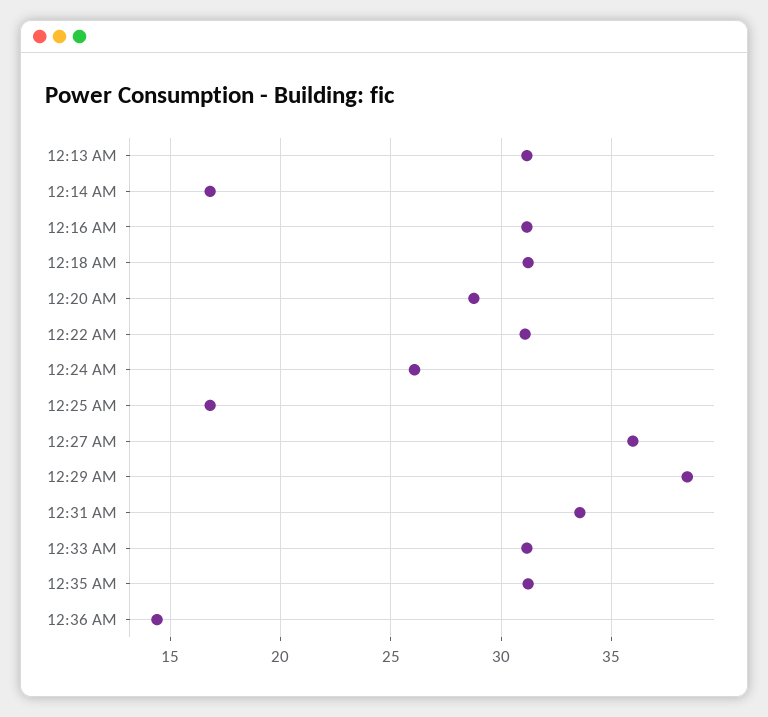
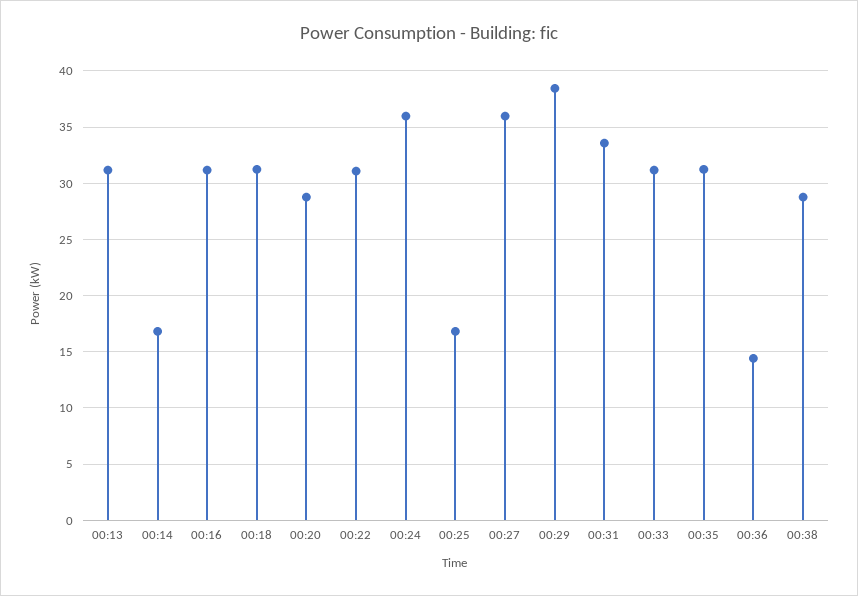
12:24 AM: 26 -> 36
00:38: none -> 29

